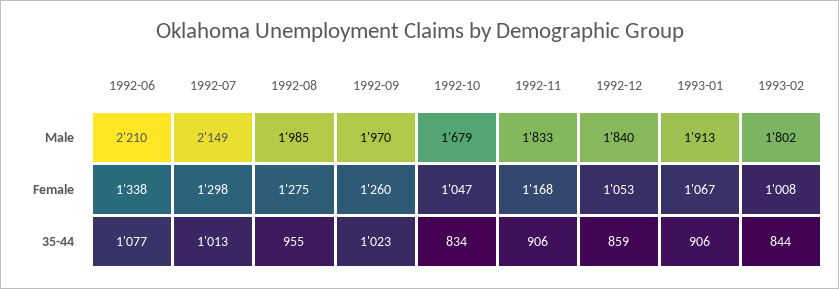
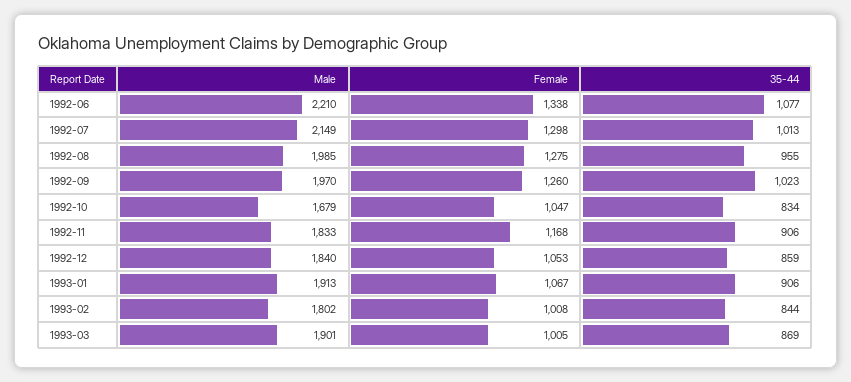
1993-03, Male: none -> 1901
1993-03, Female: none -> 1005
1993-03, 35-44: none -> 869

